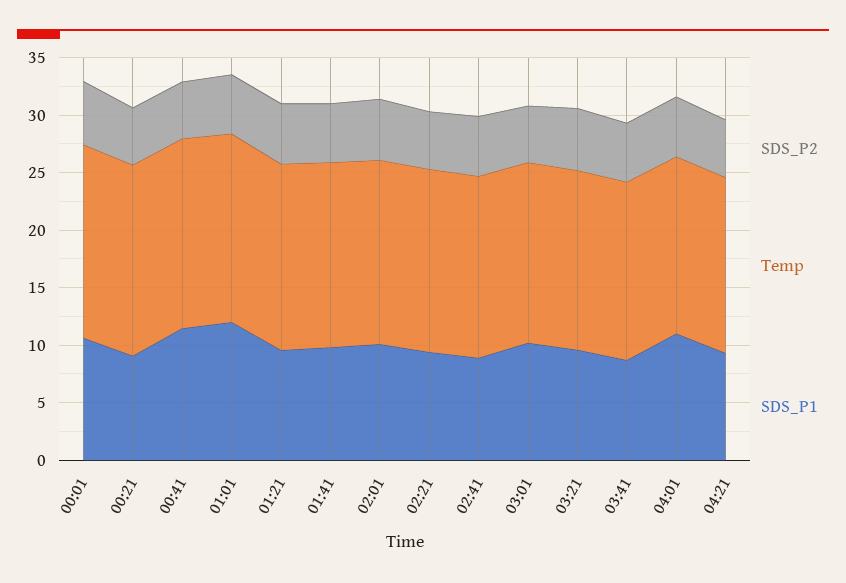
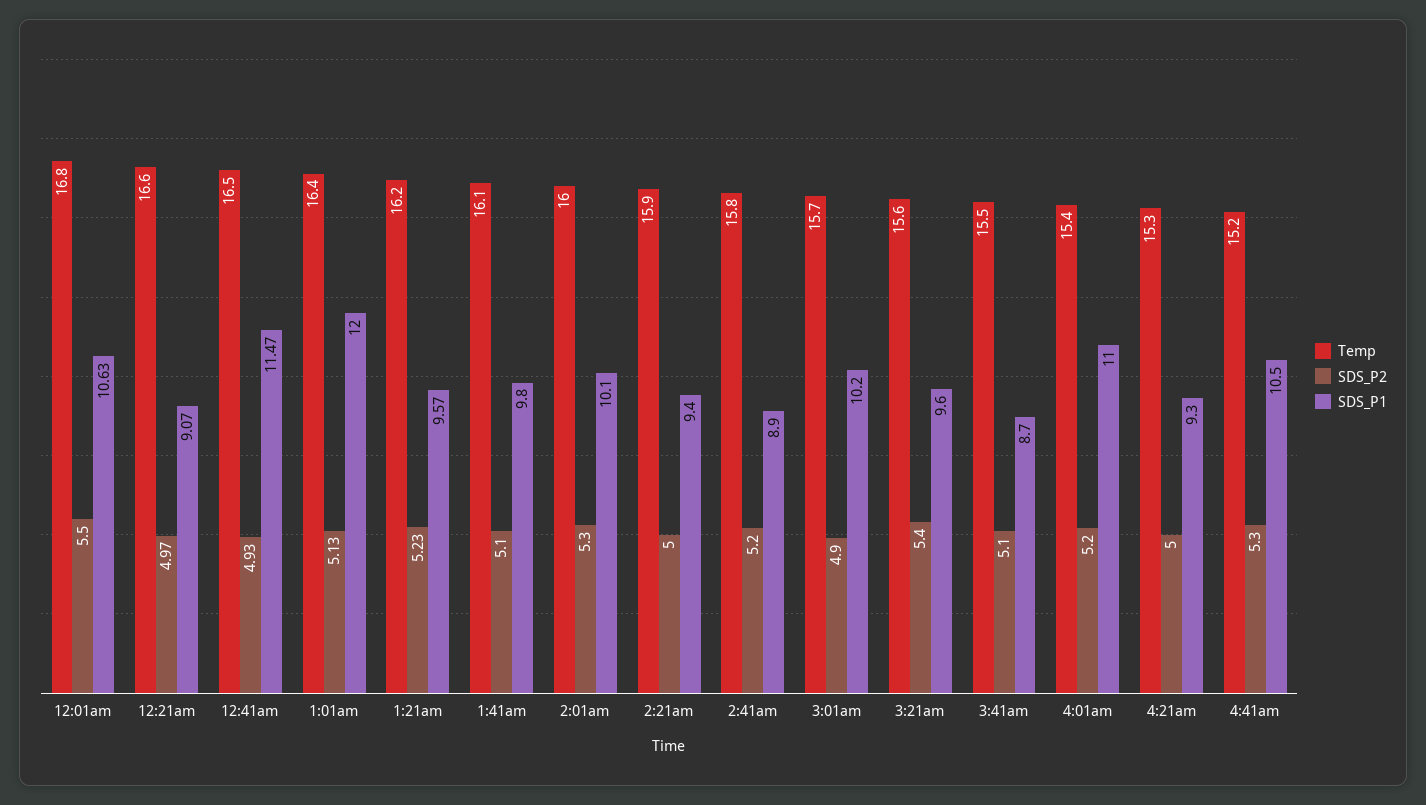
Temp, 4:41am: none -> 15.2
SDS_P2, 4:41am: none -> 5.3
SDS_P1, 4:41am: none -> 10.5

